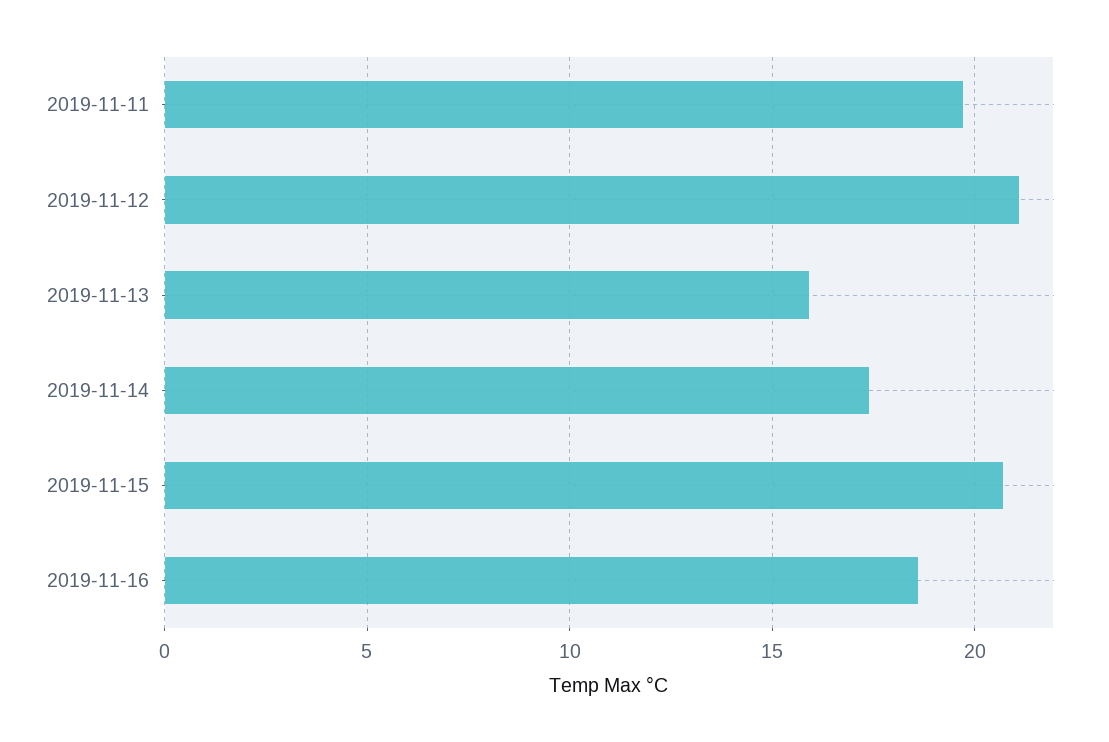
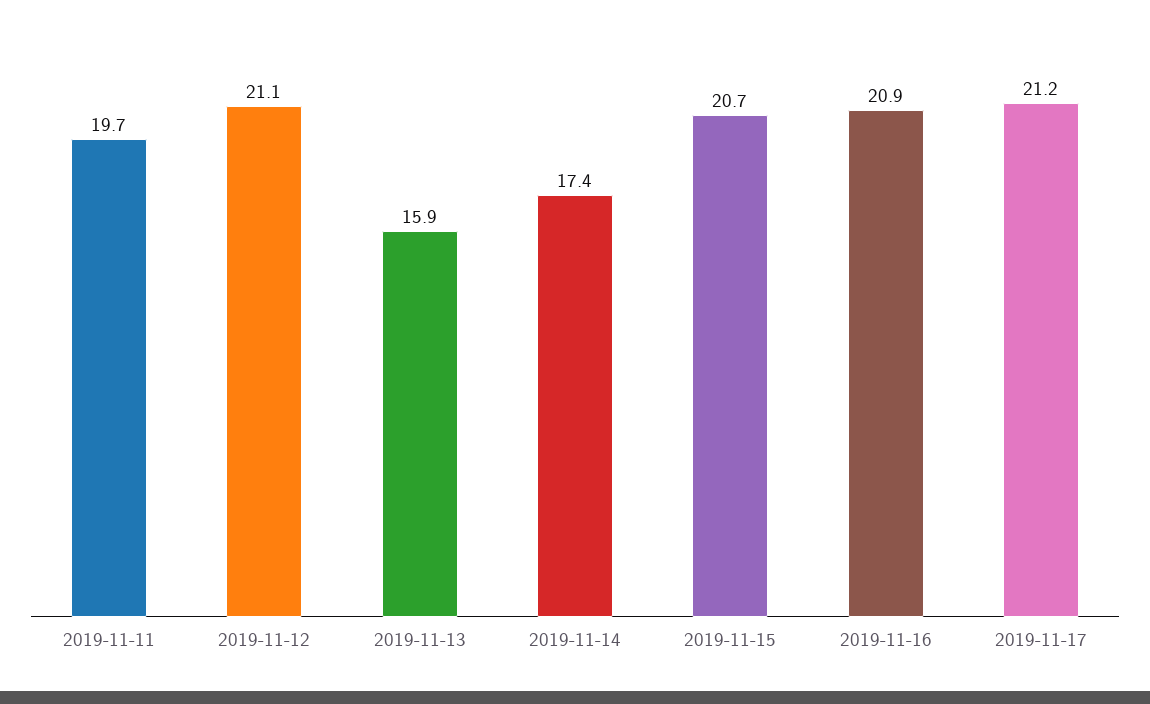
2019-11-16: 18.5 -> 20.9
2019-11-17: none -> 21.2

